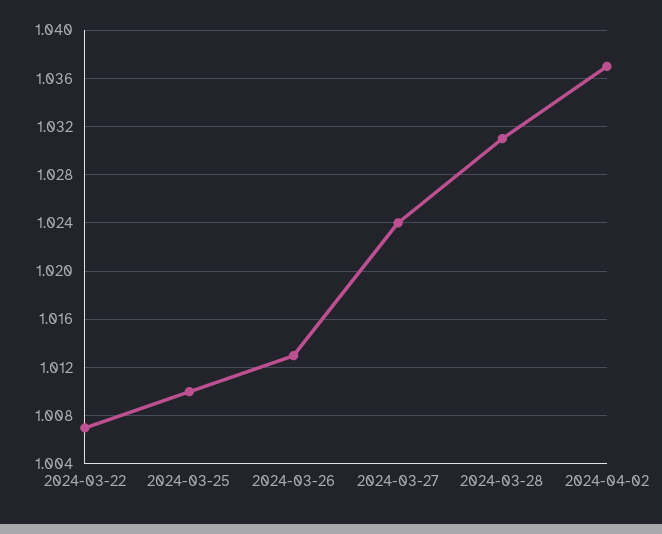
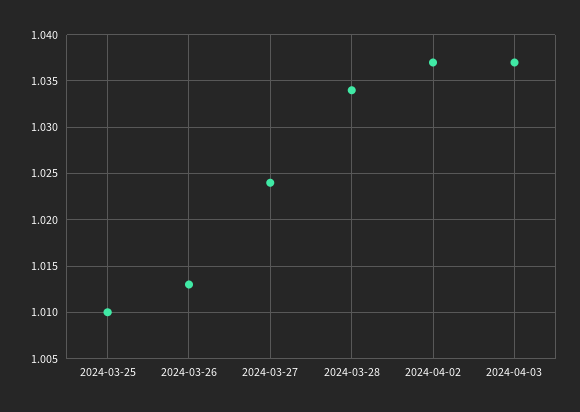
2024-03-22: 1.007 -> none
2024-03-28: 1.031 -> 1.034
2024-04-03: none -> 1.037

